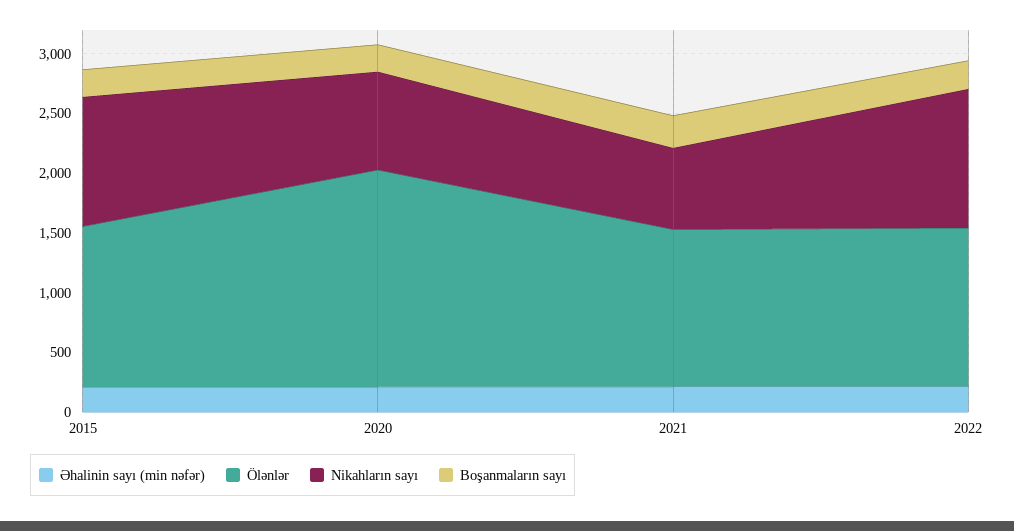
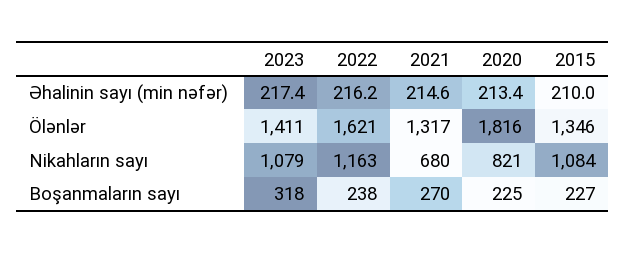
Ölənlər, 2022: 1300 -> 1621
Əhalinin sayı (min nəfər), 2023: none -> 217.4
Ölənlər, 2023: none -> 1411
Nikahların sayı, 2023: none -> 1079
Boşanmaların sayı, 2023: none -> 318

